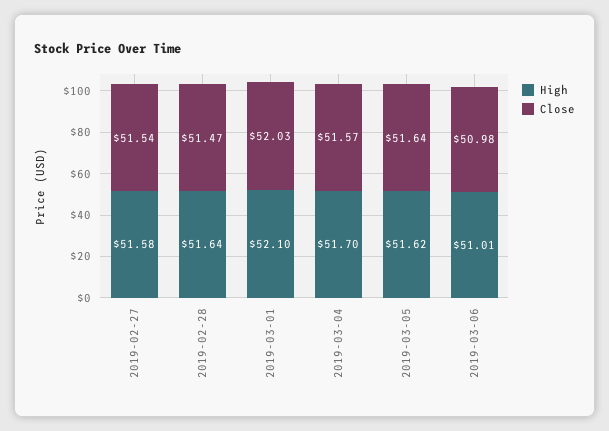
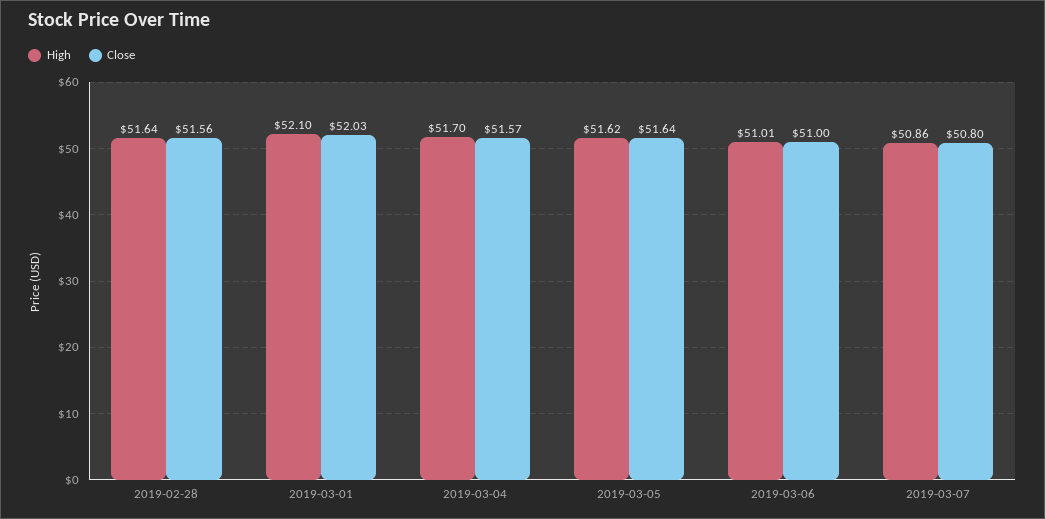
High, 2019-02-27: 51.58 -> none
Close, 2019-02-27: 51.54 -> none
Close, 2019-02-28: 51.47 -> 51.56
Close, 2019-03-06: 50.98 -> 51
High, 2019-03-07: none -> 50.86
Close, 2019-03-07: none -> 50.8

